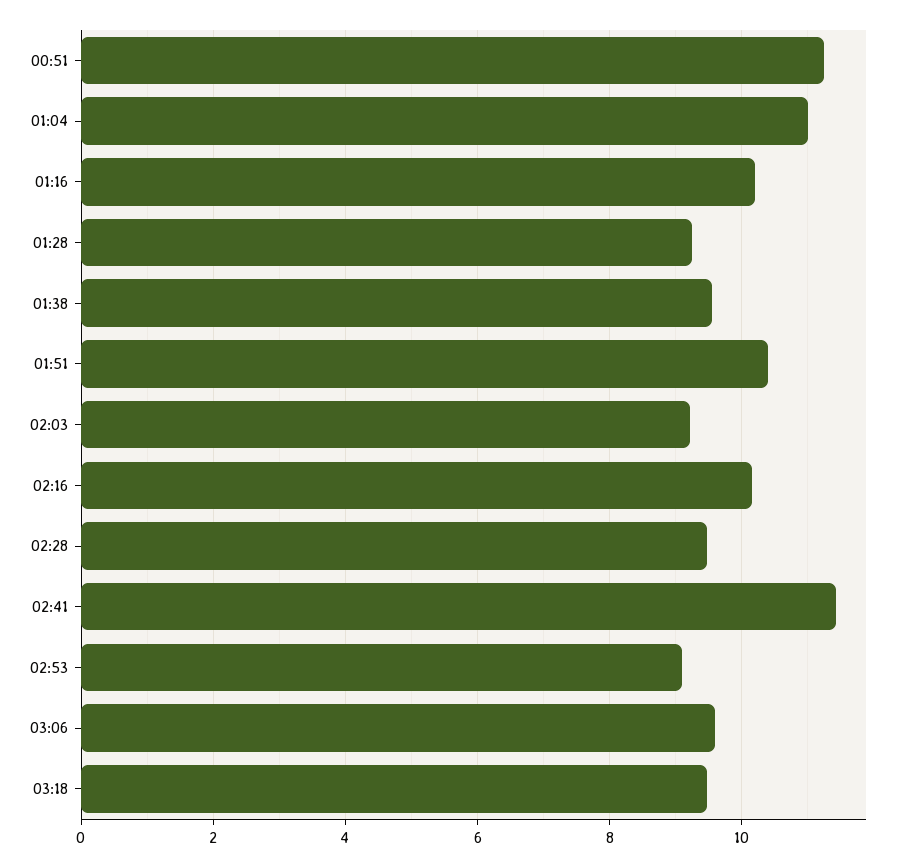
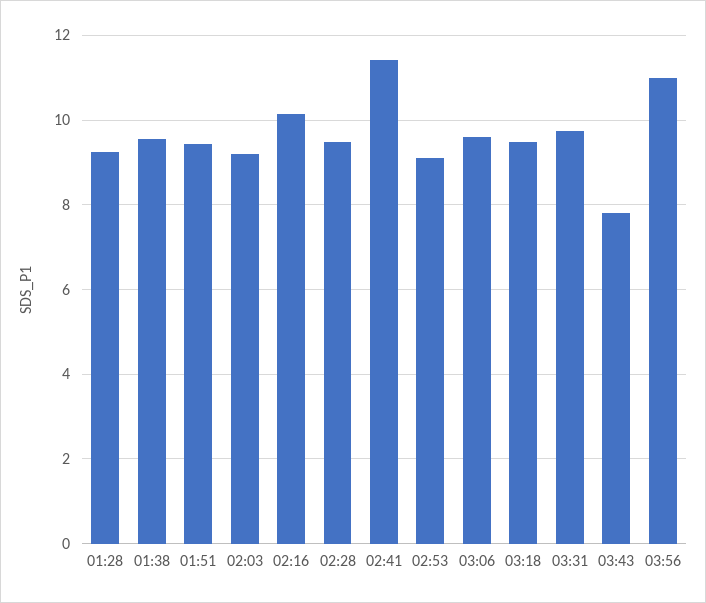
00:51: 11.2 -> none
01:04: 11 -> none
01:16: 10.2 -> none
01:51: 10.4 -> 9.4
03:31: none -> 9.8
03:43: none -> 7.8
03:56: none -> 11

